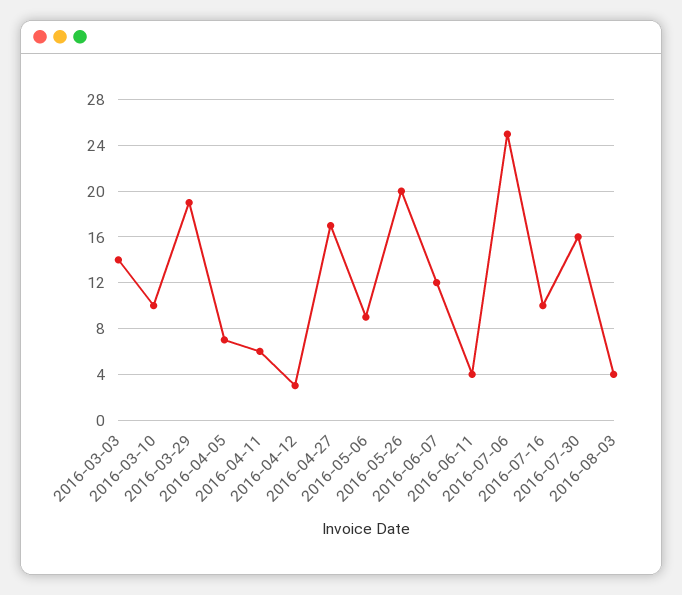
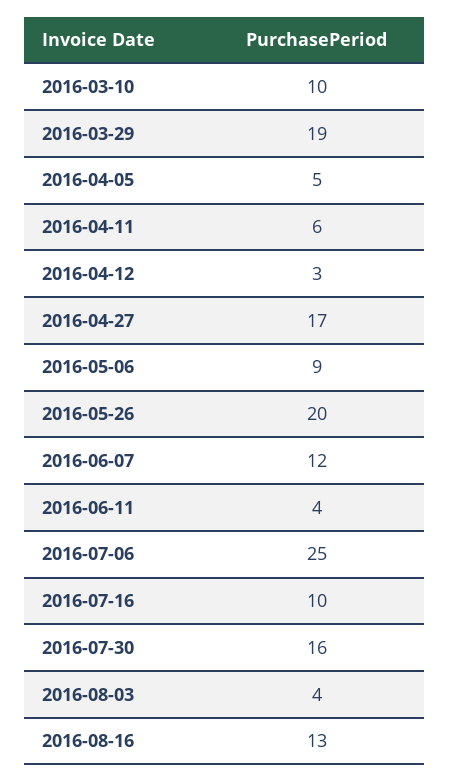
2016-03-03: 14 -> none
2016-04-05: 7 -> 5
2016-08-16: none -> 13

